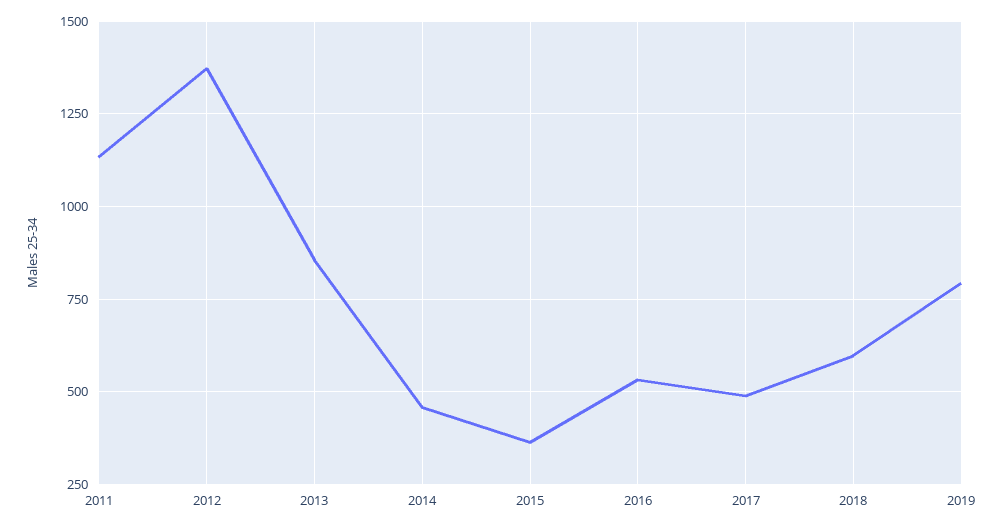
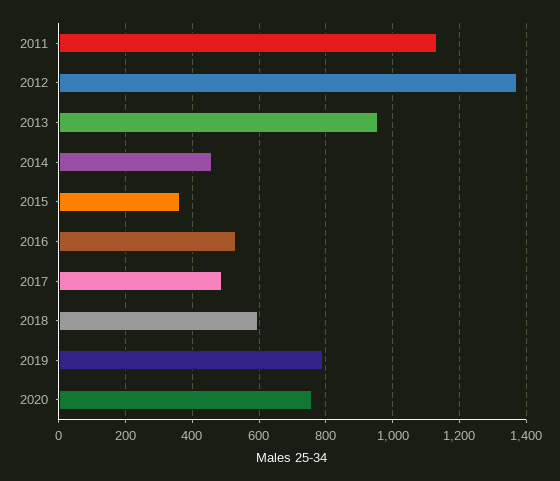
2013: 850 -> 960
2020: none -> 760

